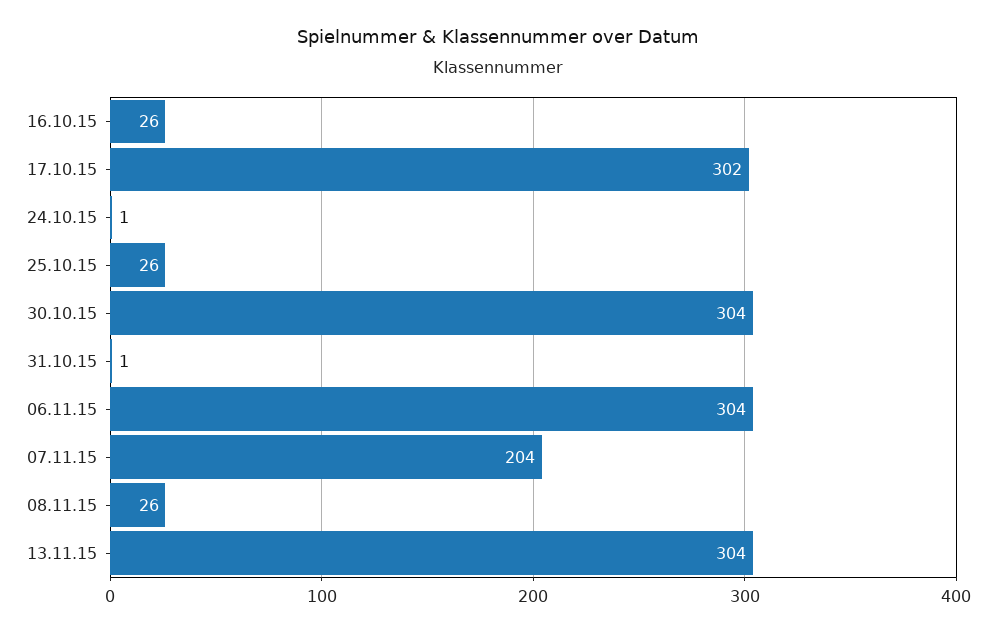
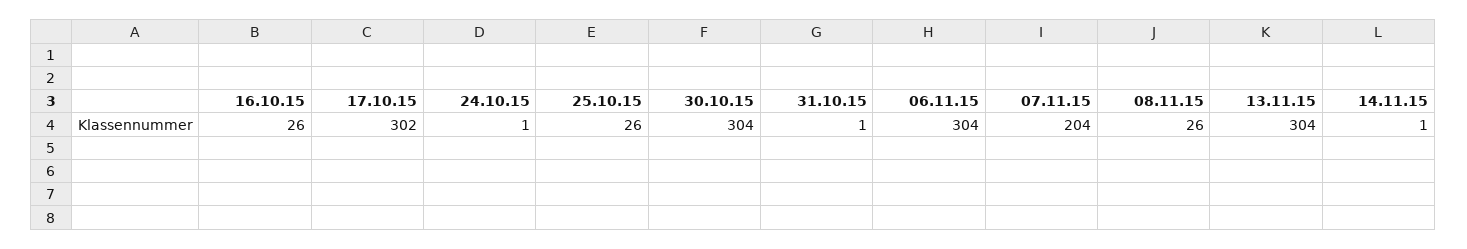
14.11.15: none -> 1

